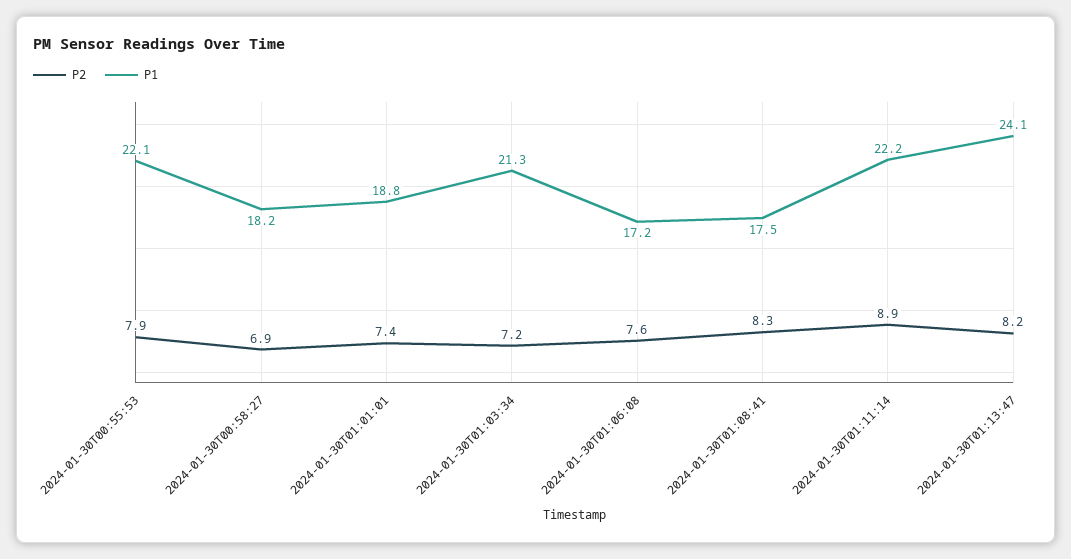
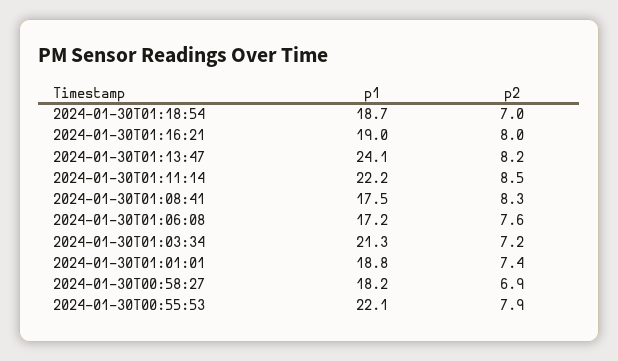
P2, 2024-01-30T01:11:14: 8.9 -> 8.5
P1, 2024-01-30T01:18:54: none -> 18.7
P2, 2024-01-30T01:18:54: none -> 7
P1, 2024-01-30T01:16:21: none -> 19
P2, 2024-01-30T01:16:21: none -> 8

